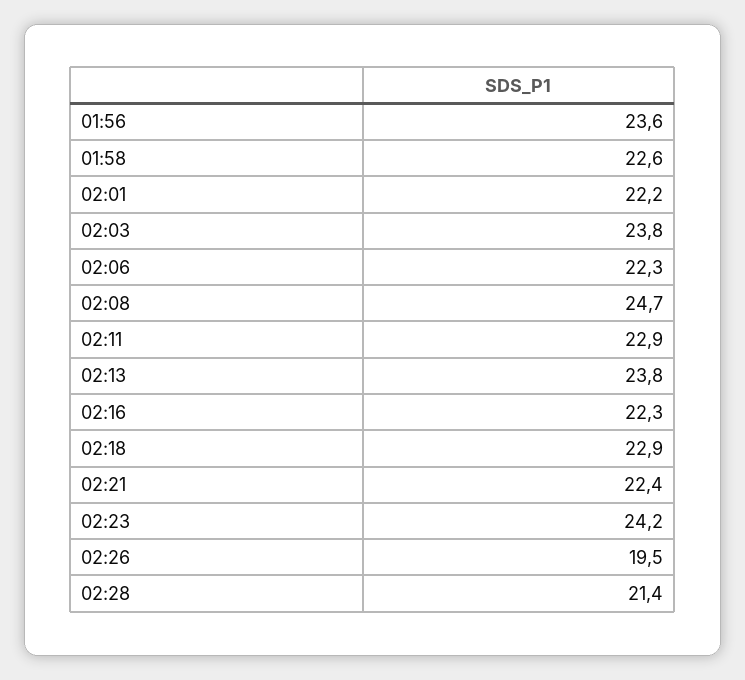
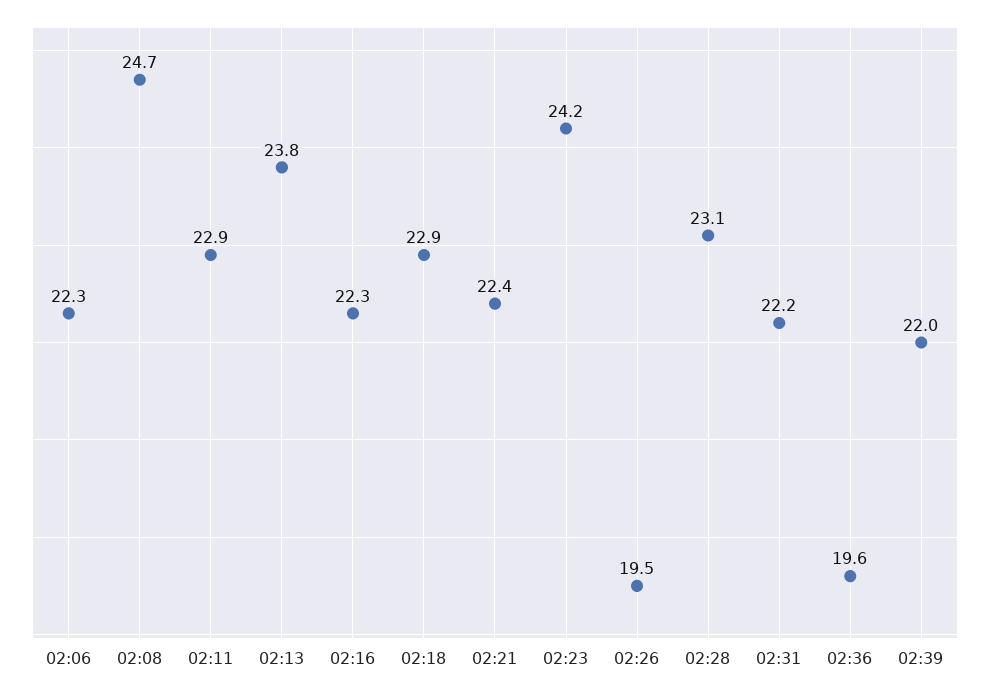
01:56: 23.6 -> none
01:58: 22.6 -> none
02:01: 22.2 -> none
02:03: 23.8 -> none
02:28: 21.4 -> 23.1
02:31: none -> 22.2
02:36: none -> 19.6
02:39: none -> 22

